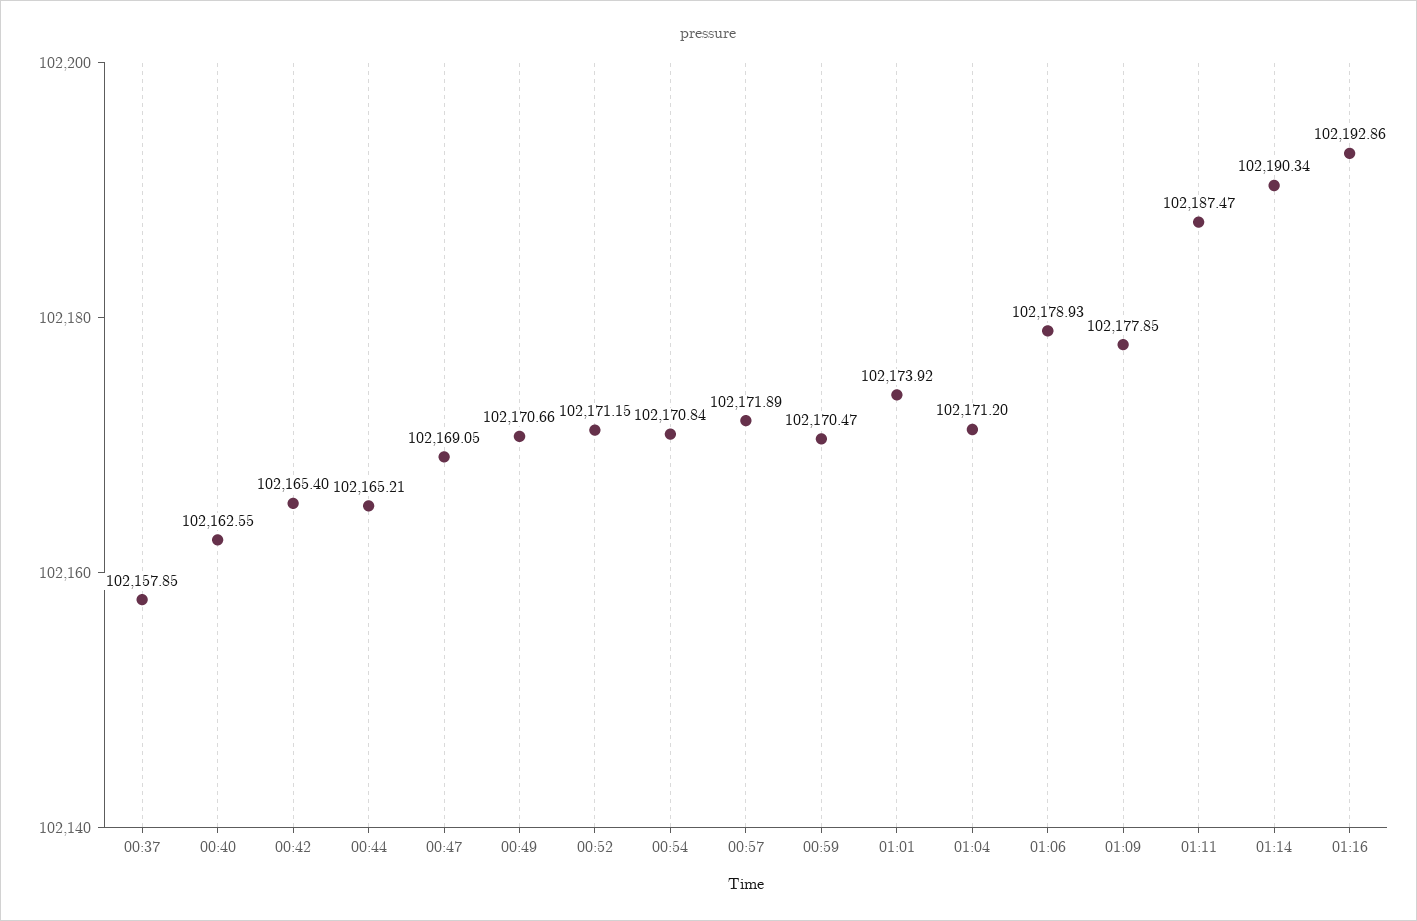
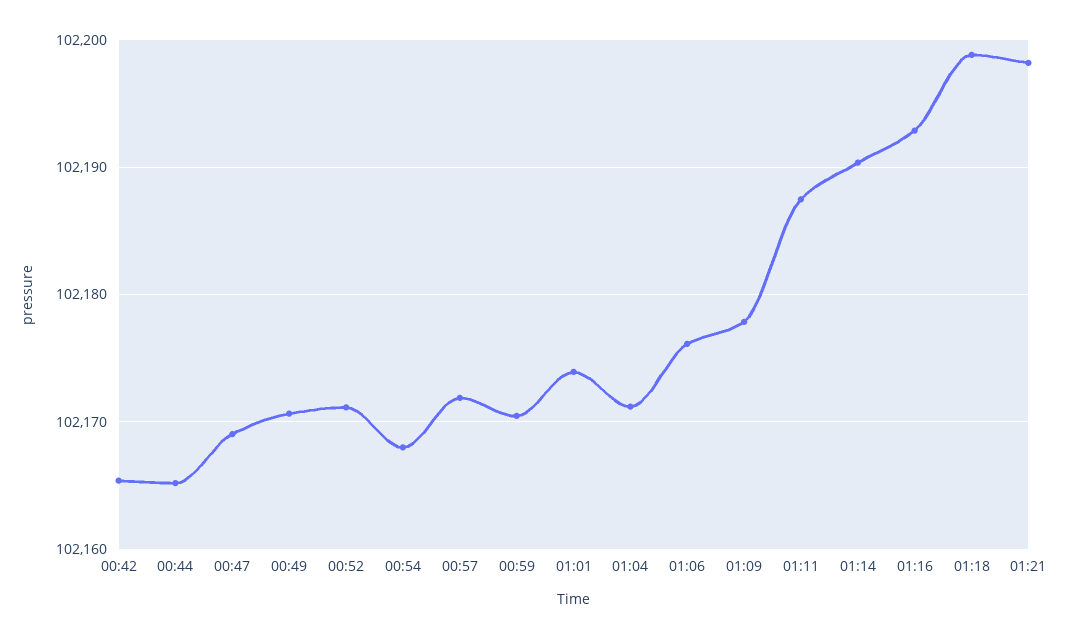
00:37: 102157.85 -> none
00:40: 102162.55 -> none
00:54: 102170.84 -> 102168
01:06: 102178.93 -> 102176
01:18: none -> 102199
01:21: none -> 102198

